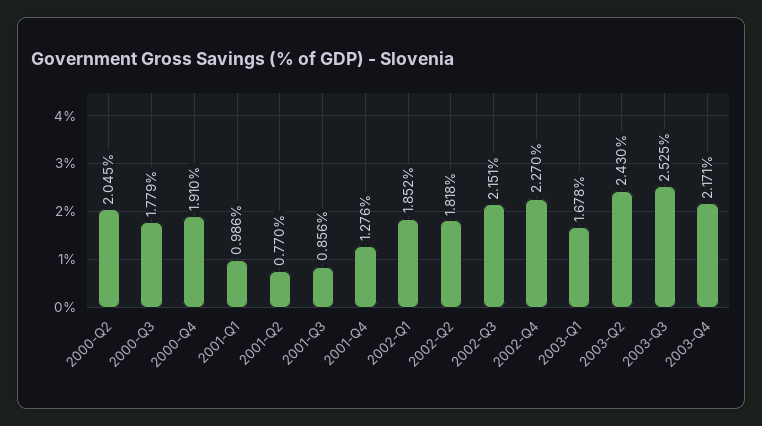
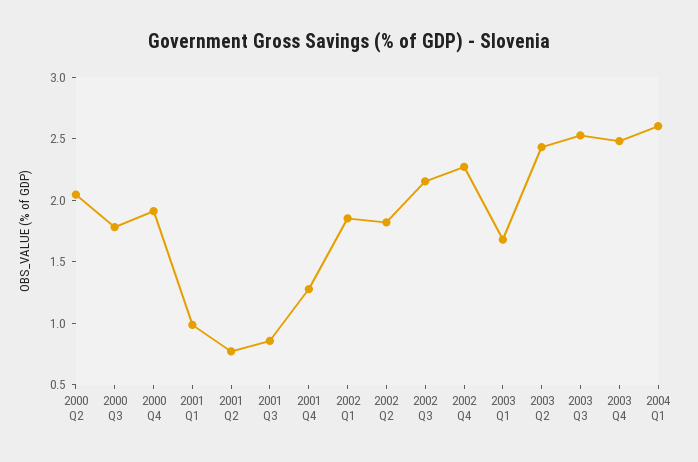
2003-Q4: 2.171 -> 2.5
2004 Q1: none -> 2.6

